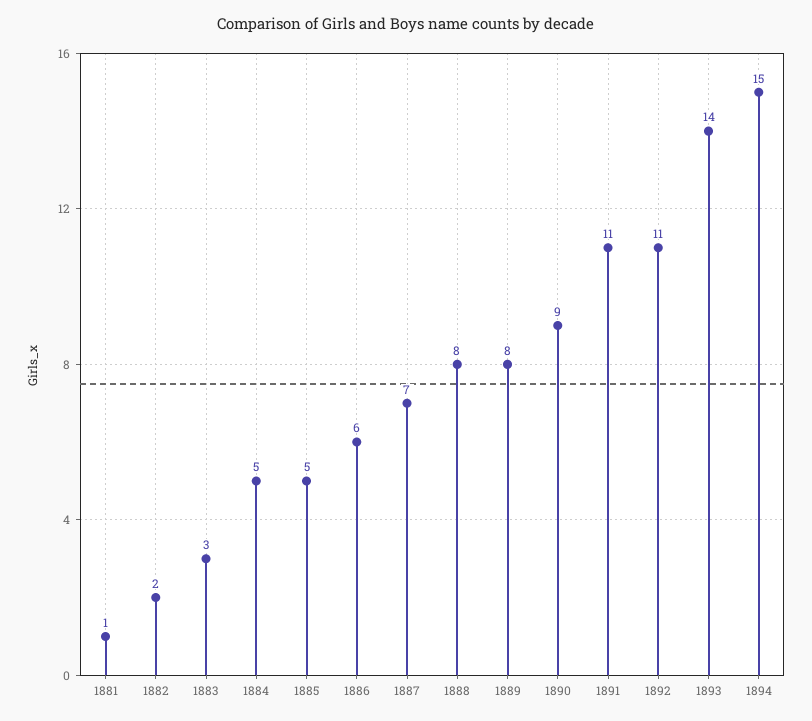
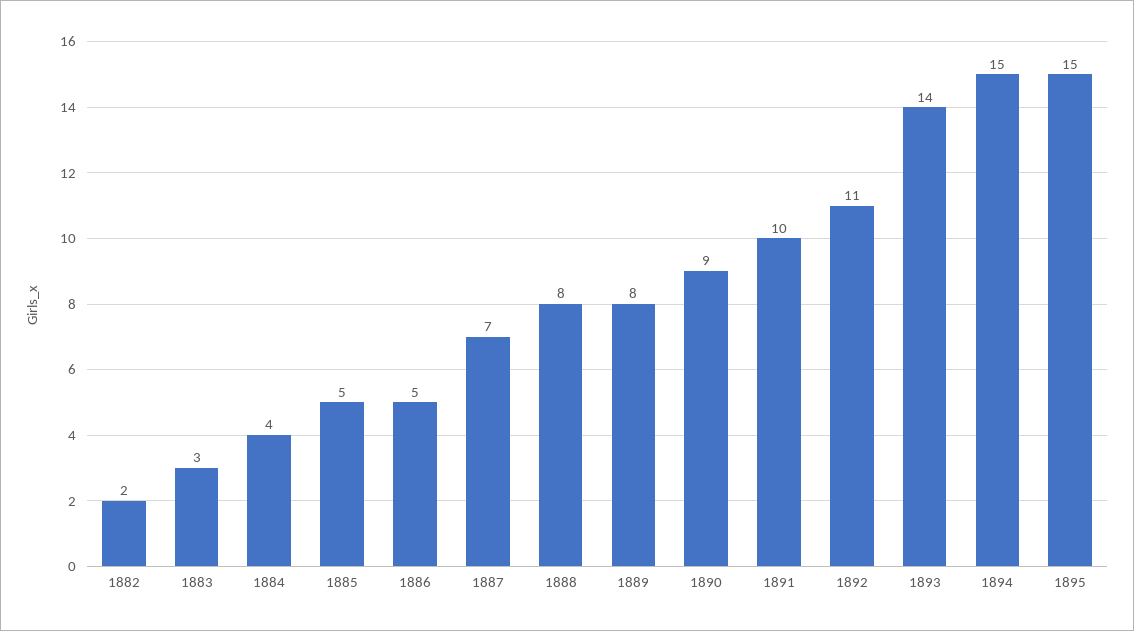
1881: 1 -> none
1884: 5 -> 4
1886: 6 -> 5
1891: 11 -> 10
1895: none -> 15

